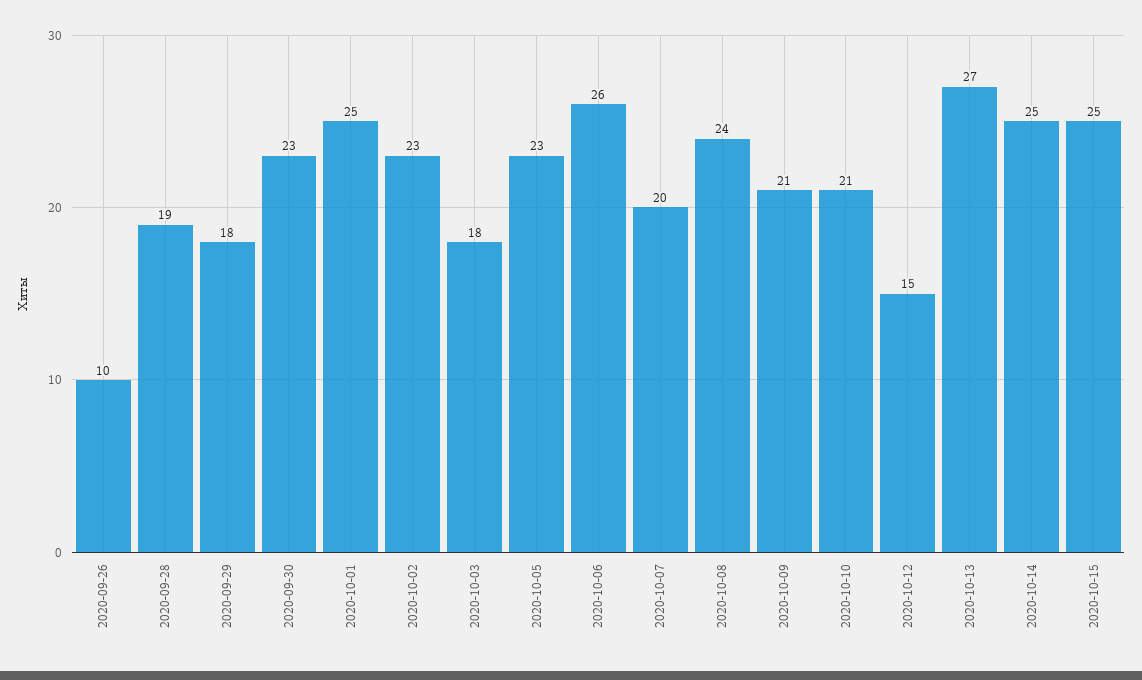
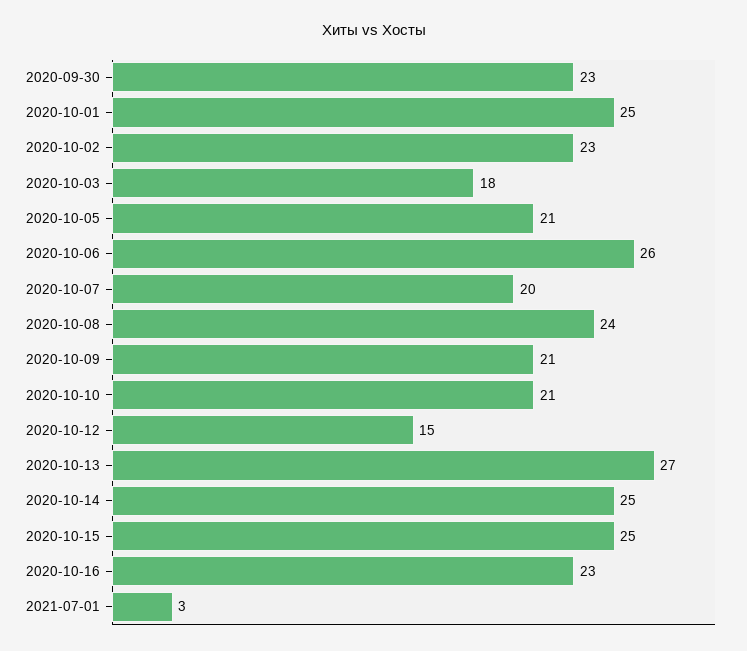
2020-09-26: 10 -> none
2020-09-28: 19 -> none
2020-09-29: 18 -> none
2020-10-05: 23 -> 21
2020-10-16: none -> 23
2021-07-01: none -> 3

